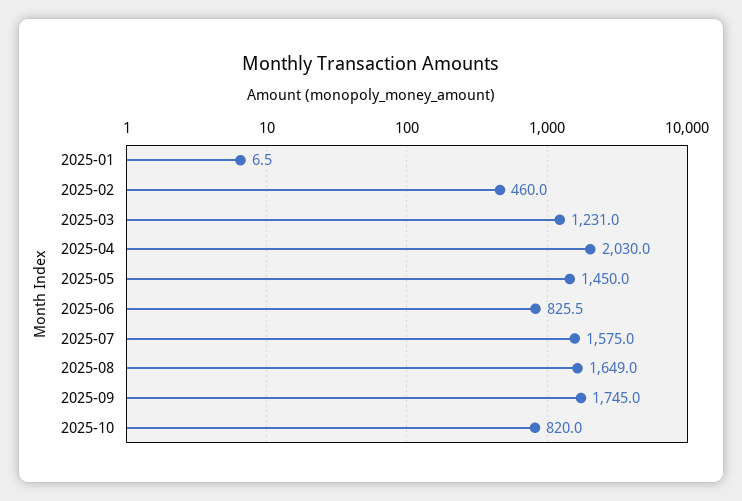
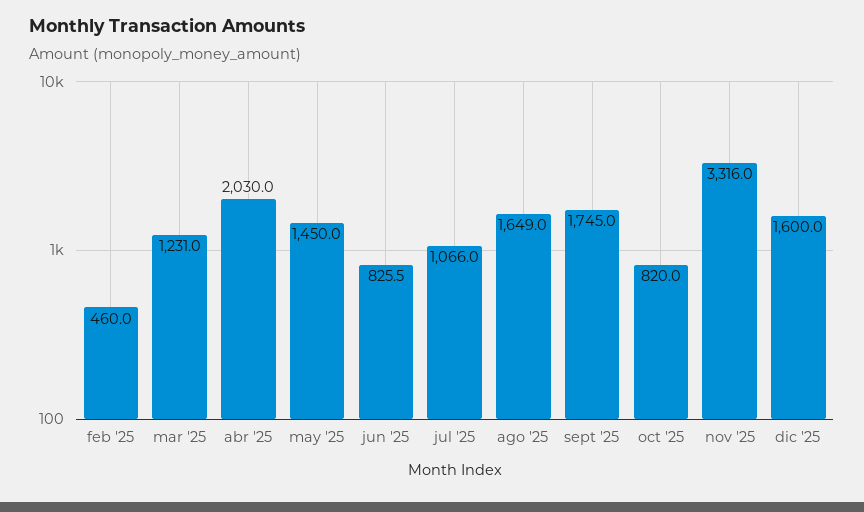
2025-01: 6.5 -> none
2025-07: 1575 -> 1066
nov '25: none -> 3316
dic '25: none -> 1600

